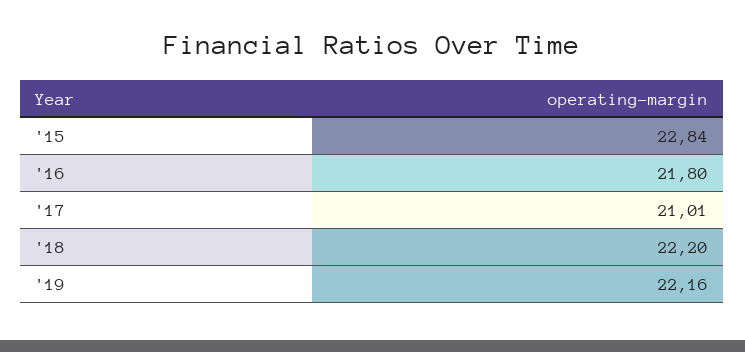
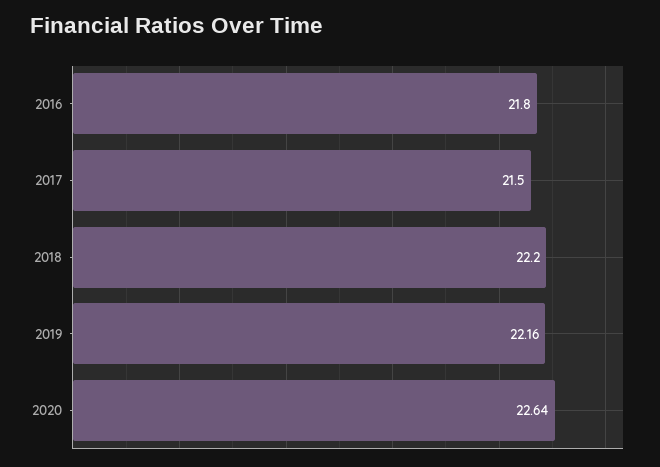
'15: 22.84 -> none
'17: 21.01 -> 21.5
2020: none -> 22.64

